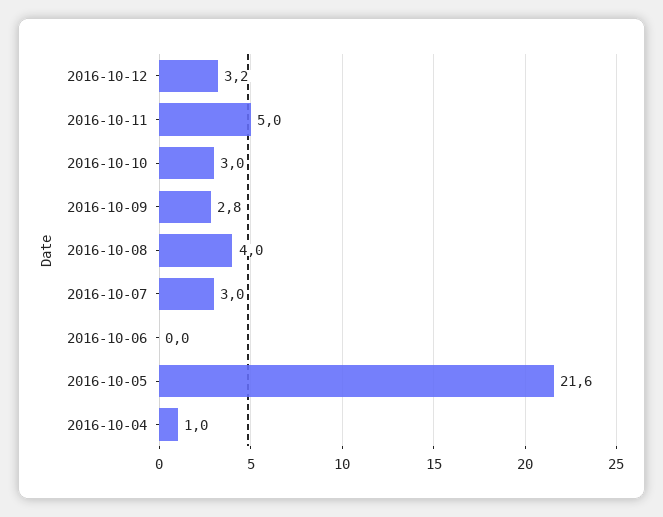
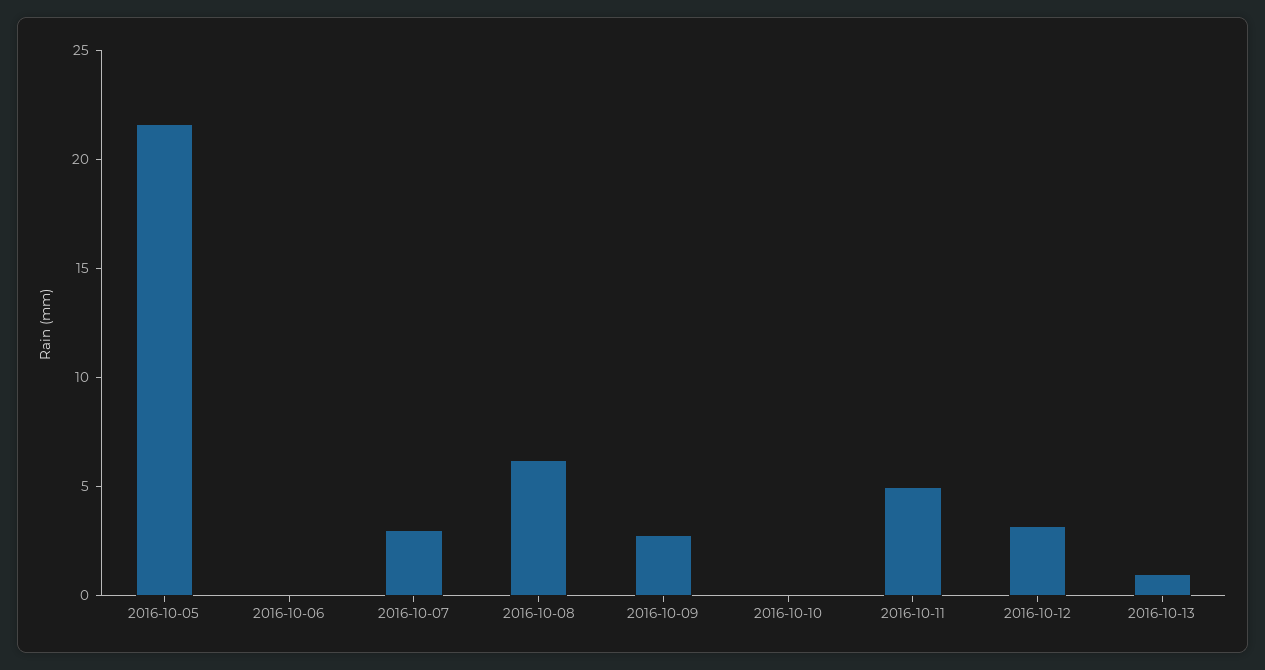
2016-10-10: 3 -> 0
2016-10-08: 4 -> 6
2016-10-04: 1 -> none
2016-10-13: none -> 1

